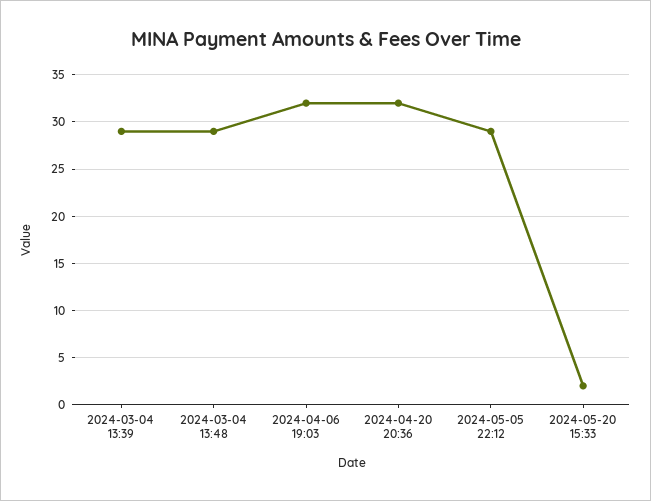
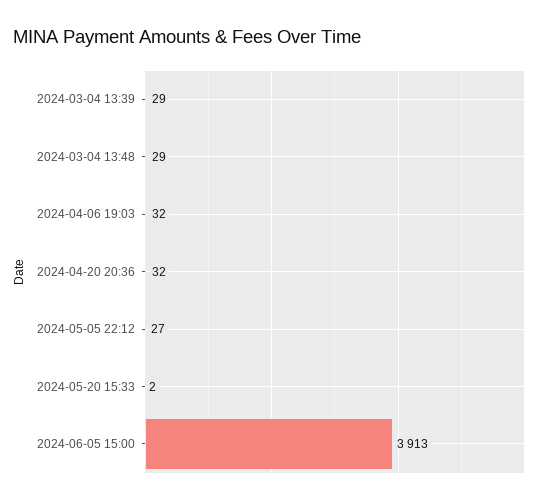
2024-05-05 22:12: 29 -> 27
2024-06-05 15:00: none -> 3913

